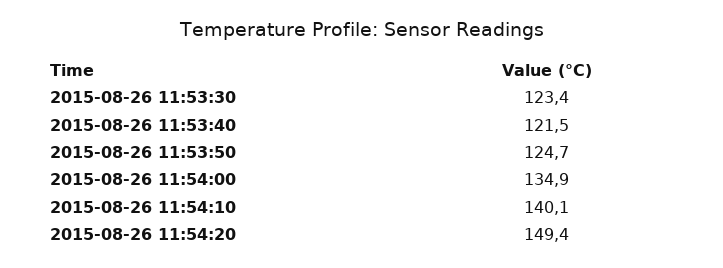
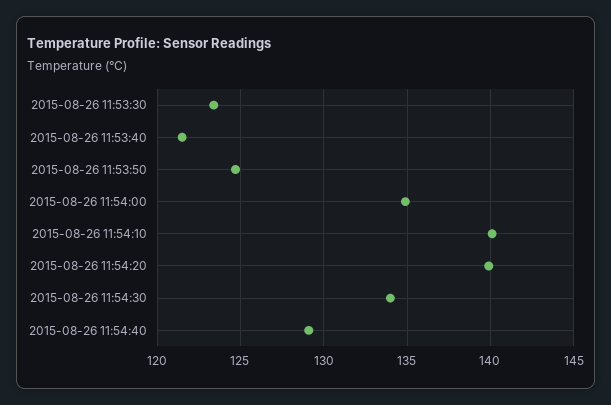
2015-08-26 11:54:20: 149.4 -> 140
2015-08-26 11:54:30: none -> 134
2015-08-26 11:54:40: none -> 129

